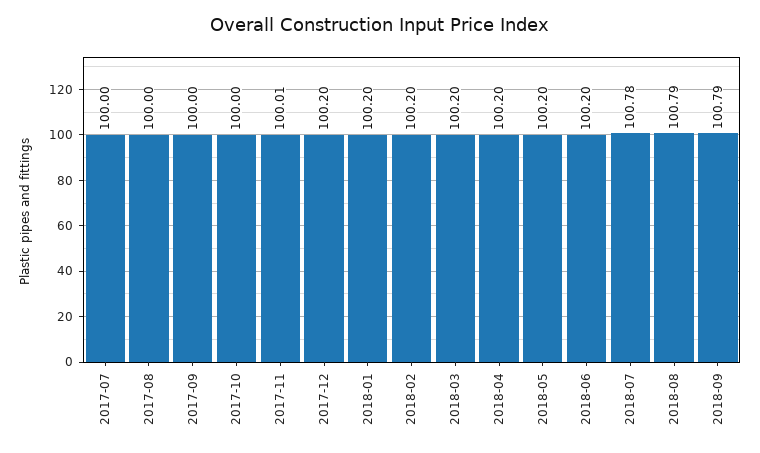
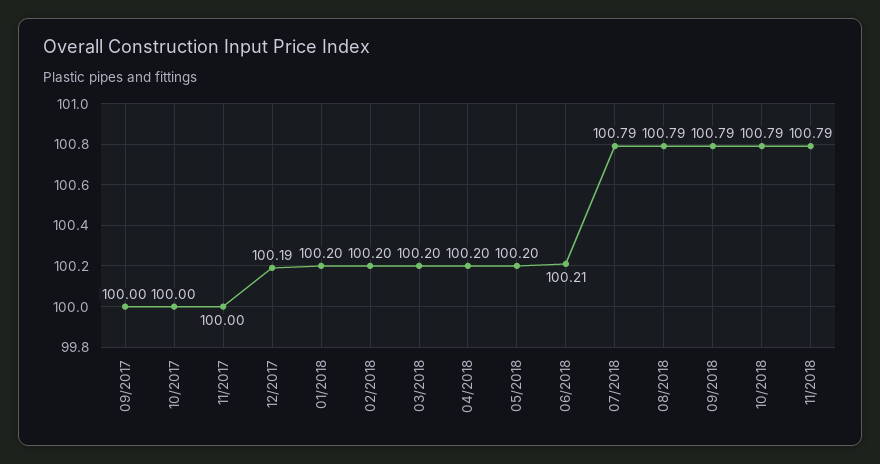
2017-07: 100 -> none
2017-08: 100 -> none
2017-11: 100.01 -> 100
2017-12: 100.2 -> 100.19
2018-06: 100.2 -> 100.21
2018-07: 100.78 -> 100.79
10/2018: none -> 100.79
11/2018: none -> 100.79

